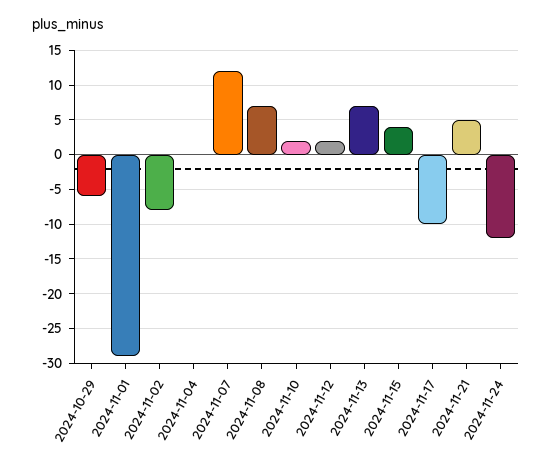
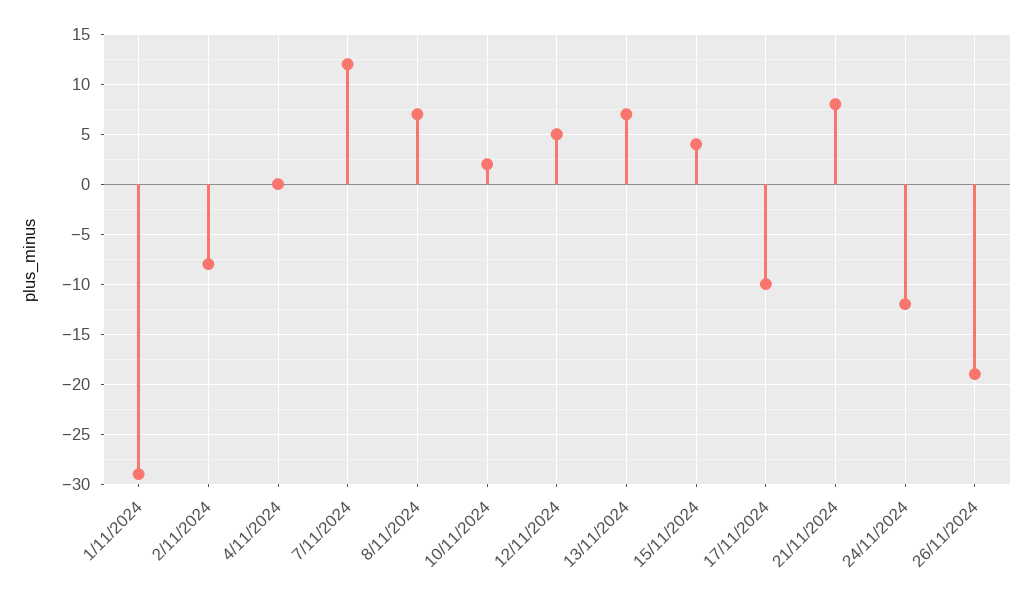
2024-10-29: -6 -> none
2024-11-12: 2 -> 5
2024-11-21: 5 -> 8
26/11/2024: none -> -19

